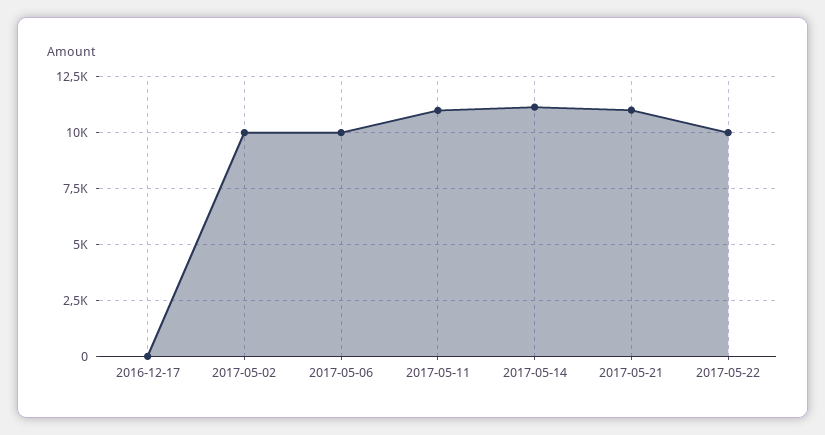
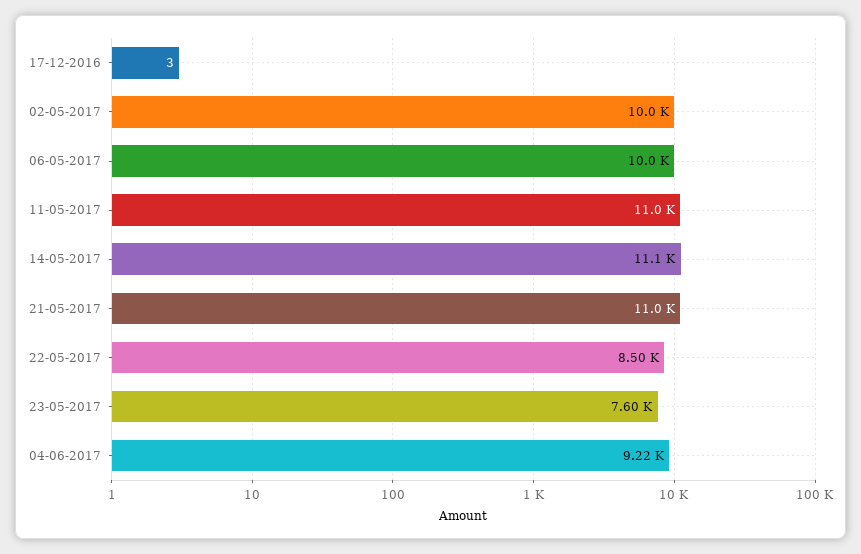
2017-05-22: 10000 -> 8500
23-05-2017: none -> 7600
04-06-2017: none -> 9220

